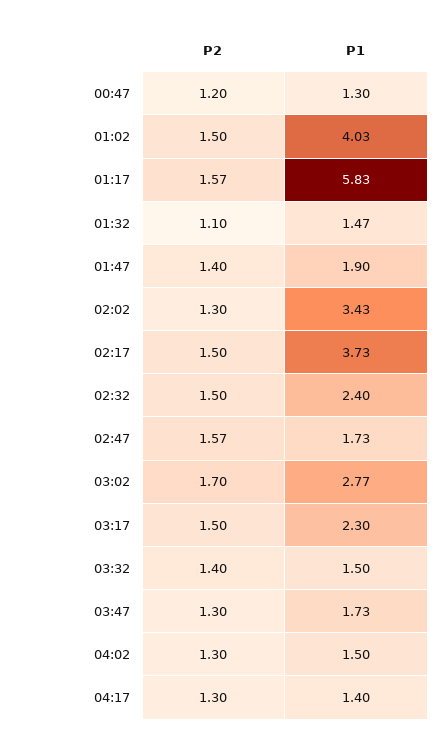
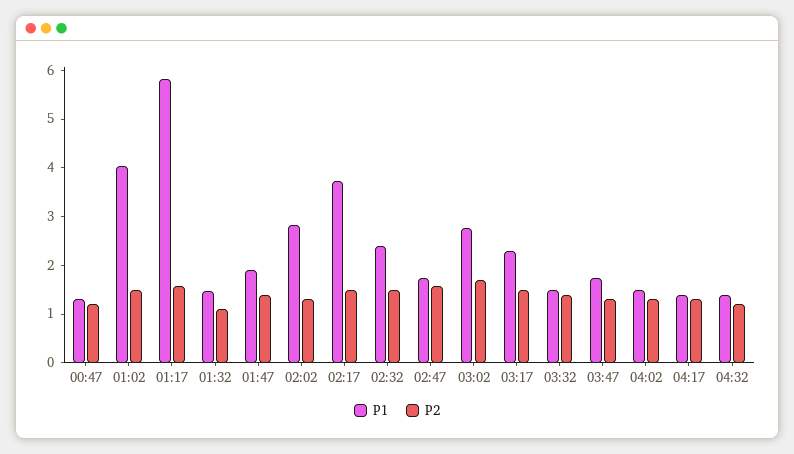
P1, 02:02: 3.43 -> 2.8
P1, 04:32: none -> 1.4
P2, 04:32: none -> 1.2

